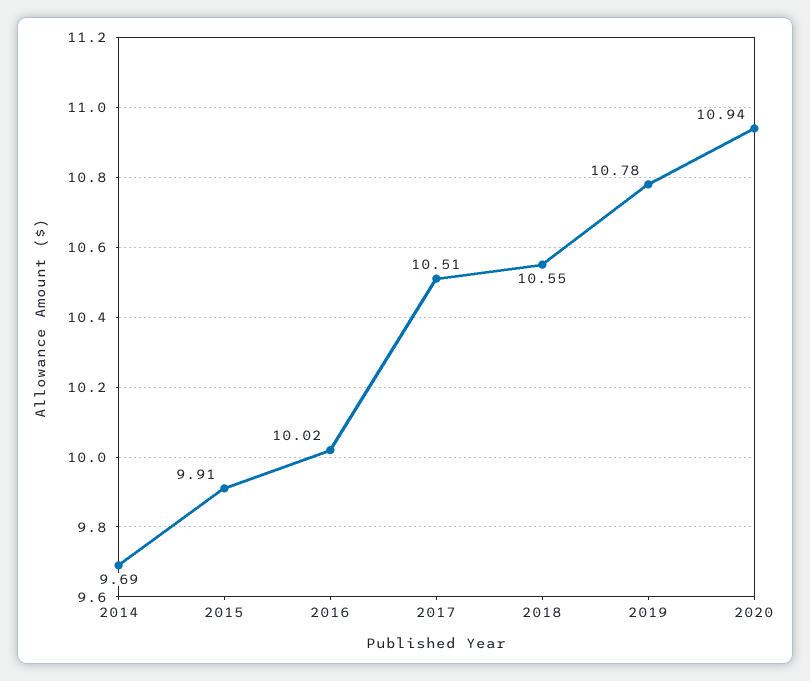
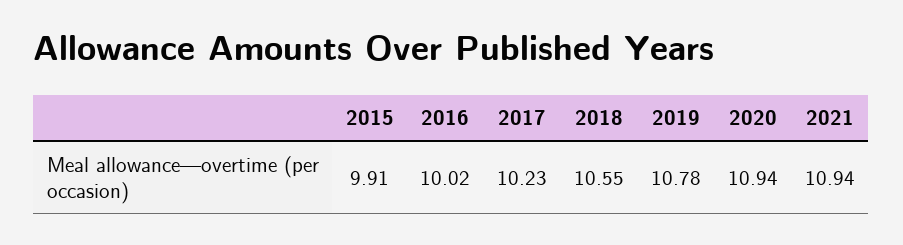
2014: 9.69 -> none
2017: 10.51 -> 10.23
2021: none -> 10.94

